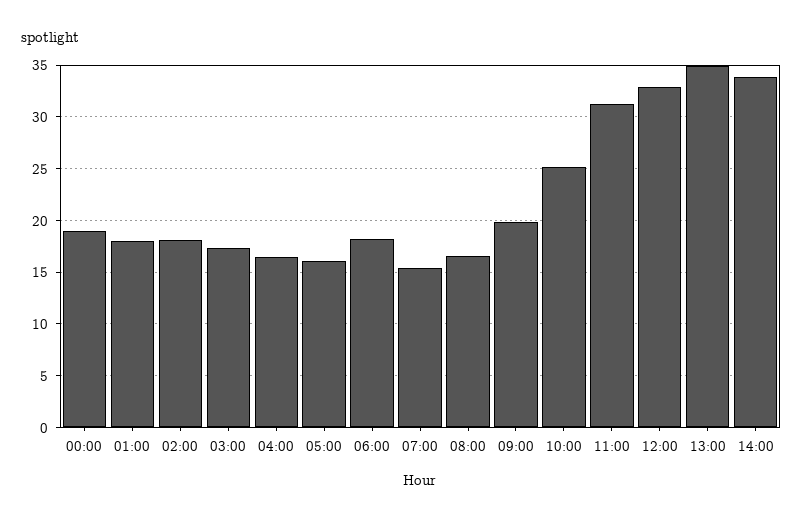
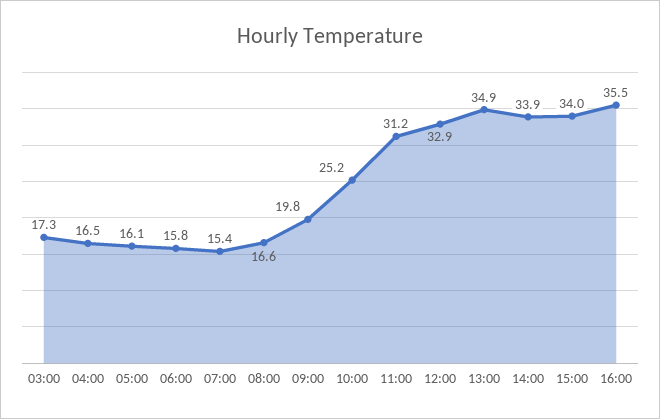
00:00: 19 -> none
01:00: 18 -> none
02:00: 18 -> none
06:00: 18 -> 15.8
15:00: none -> 34
16:00: none -> 35.5

